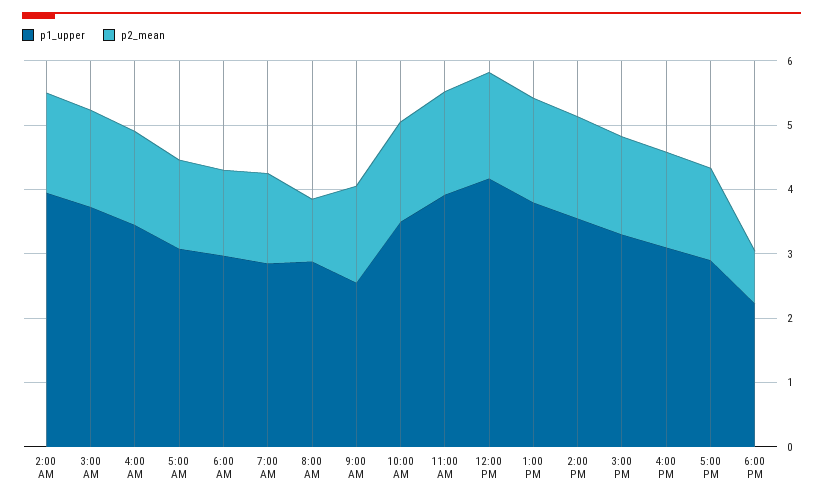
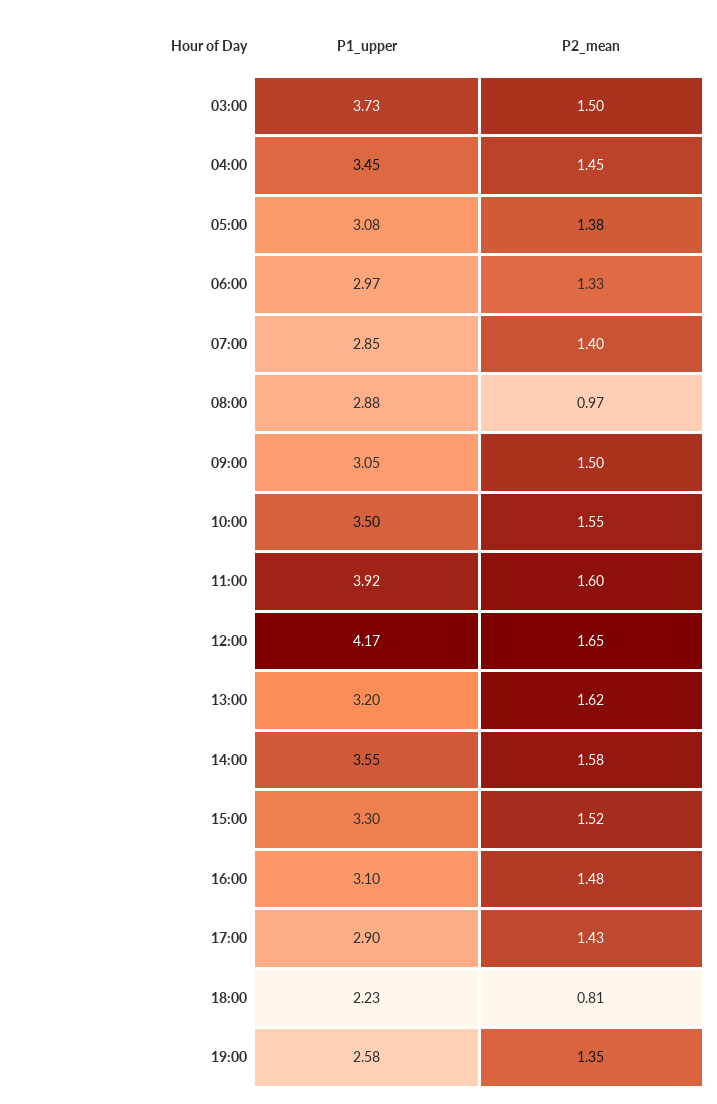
p1_upper, 2:00 AM: 4 -> none
p2_mean, 2:00 AM: 1.6 -> none
p1_upper, 9:00 AM: 2.6 -> 3.05
p1_upper, 1:00 PM: 3.8 -> 3.2
p1_upper, 19:00: none -> 2.58
p2_mean, 19:00: none -> 1.35

